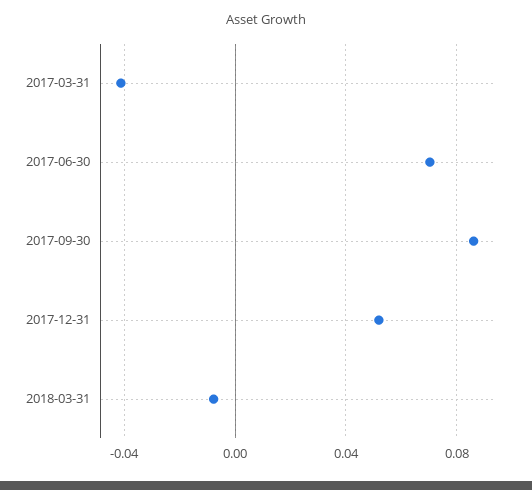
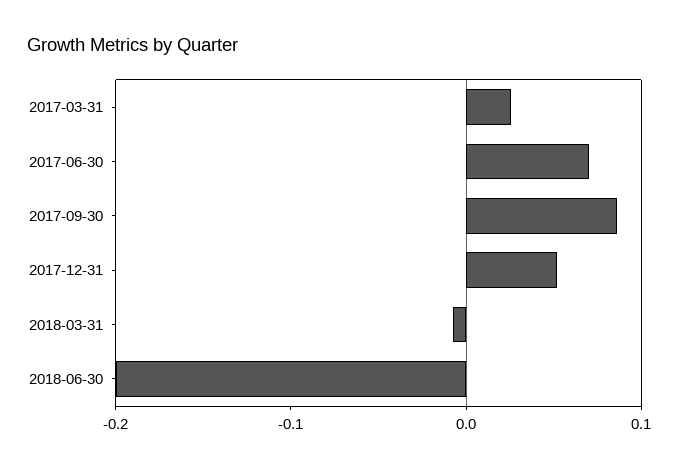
2017-03-31: -0.04 -> 0.02
2018-06-30: none -> -0.2

